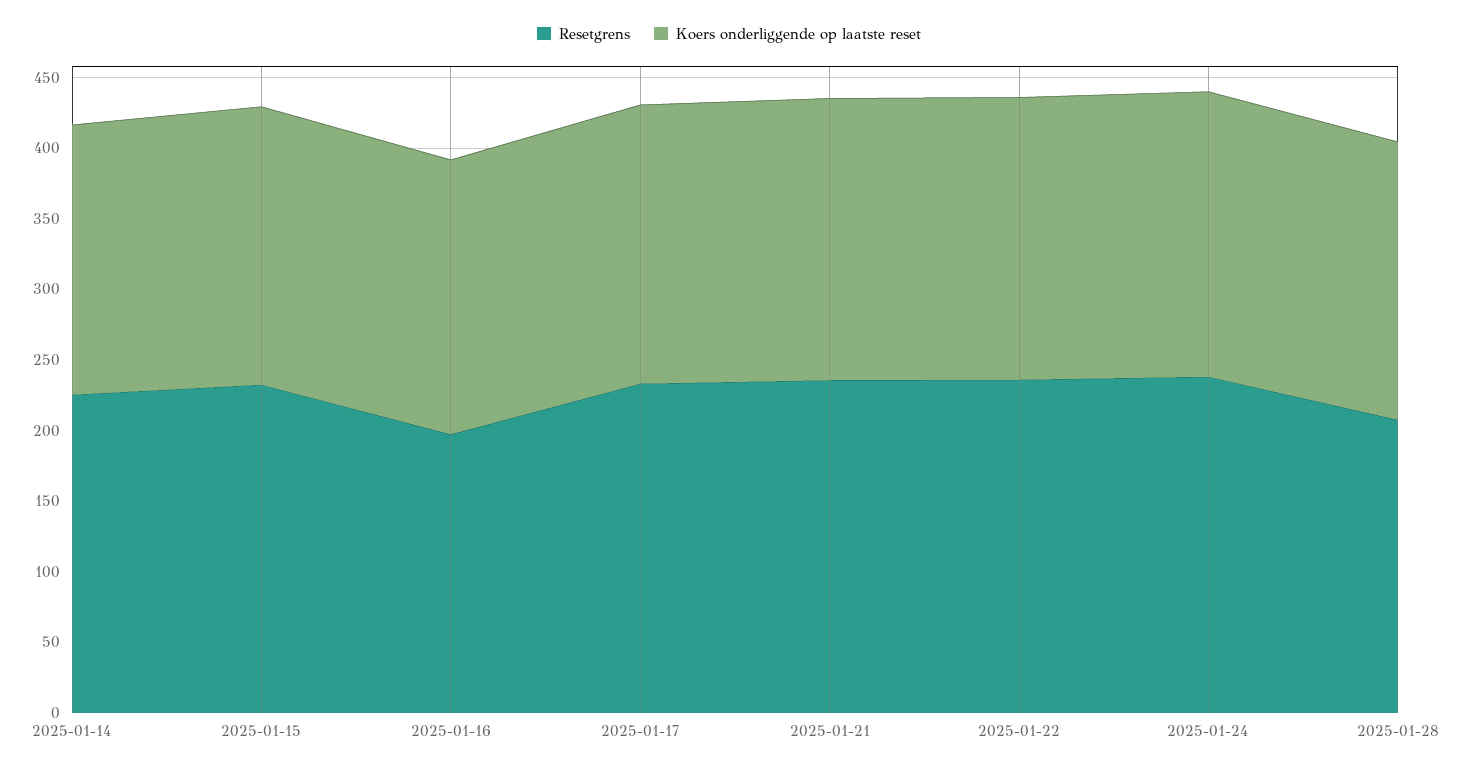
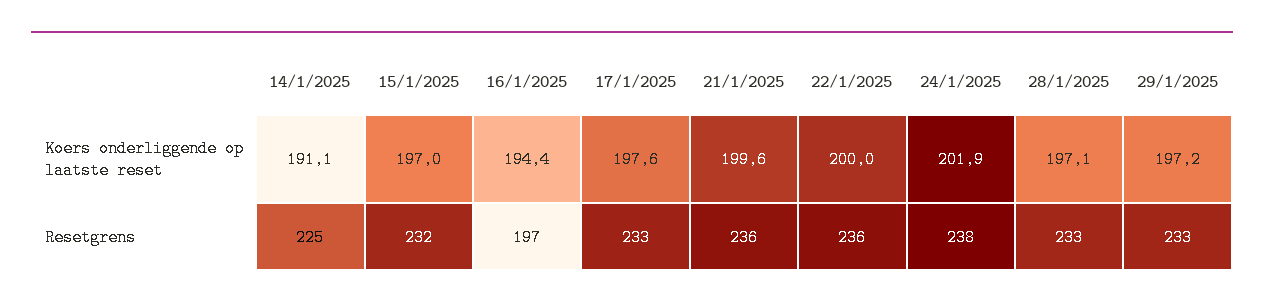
Resetgrens, 2025-01-28: 210 -> 233
Koers onderliggende op laatste reset, 29/1/2025: none -> 197.2
Resetgrens, 29/1/2025: none -> 233

